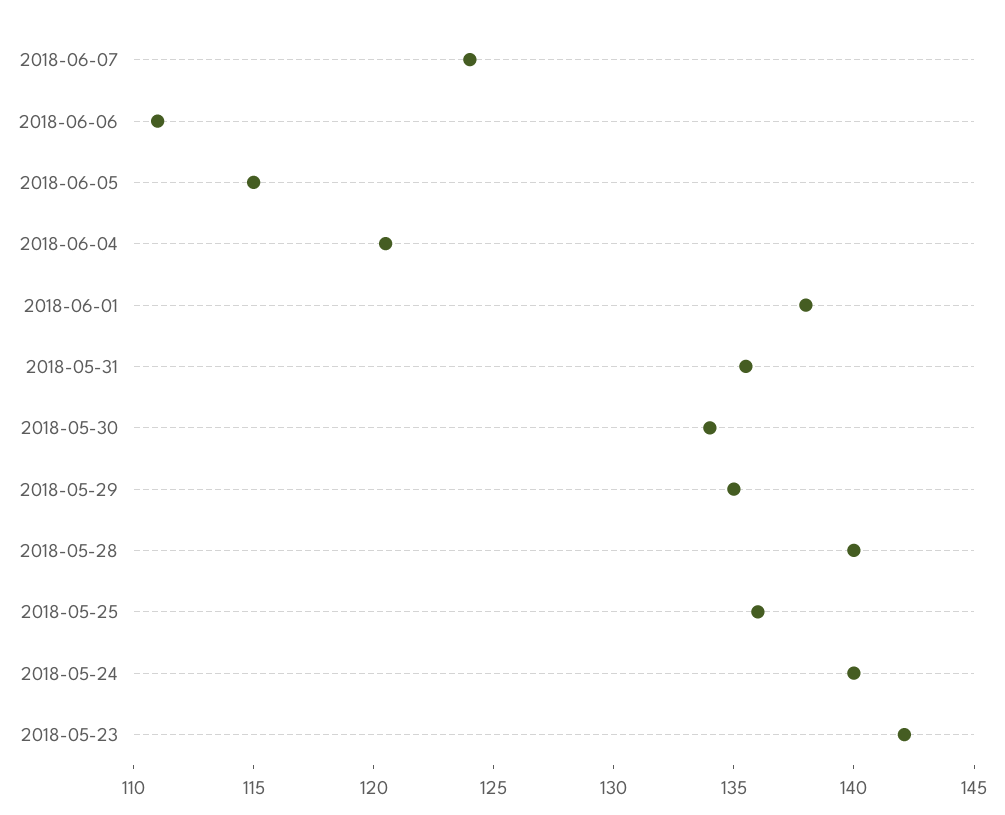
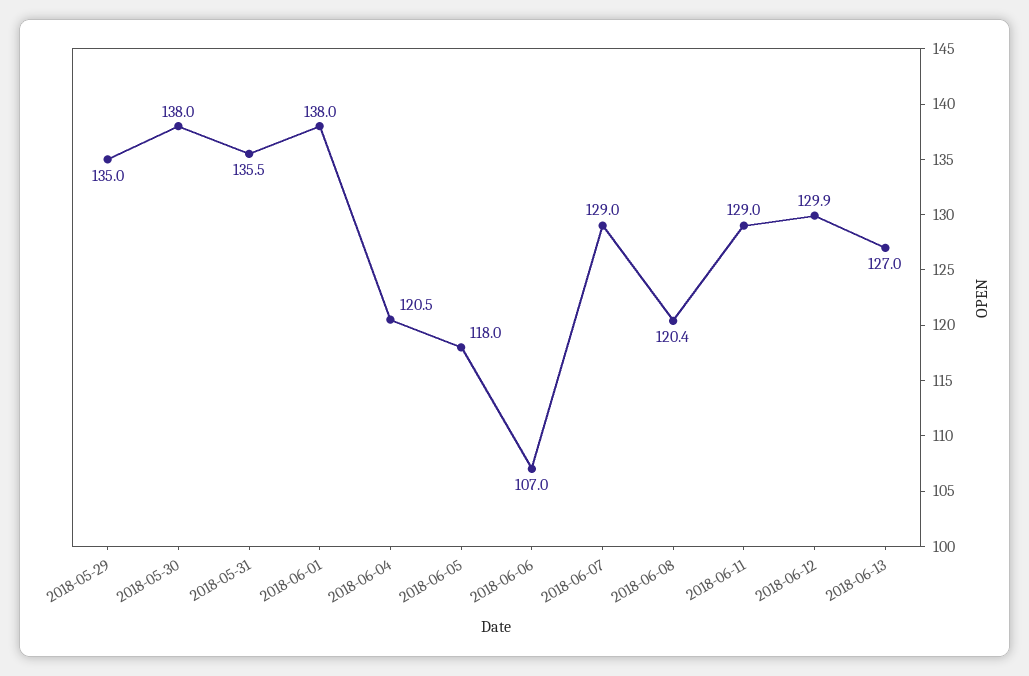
2018-06-07: 124 -> 129
2018-06-06: 111 -> 107
2018-06-05: 115 -> 118
2018-05-30: 134 -> 138
2018-05-28: 140 -> none
2018-05-25: 136 -> none
2018-05-24: 140 -> none
2018-05-23: 142 -> none
2018-06-08: none -> 120.4
2018-06-11: none -> 129
2018-06-12: none -> 129.9
2018-06-13: none -> 127

